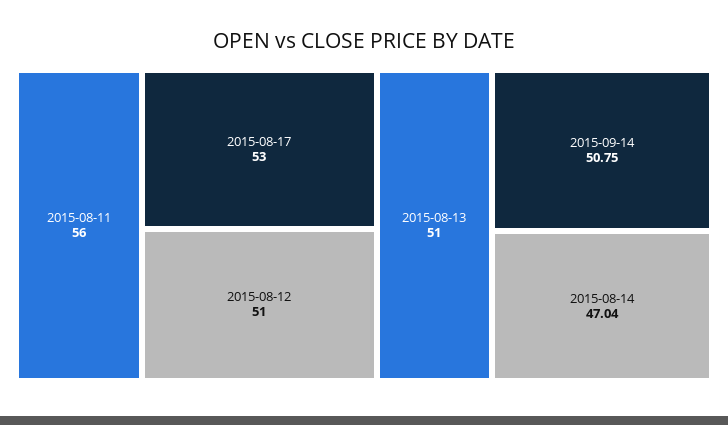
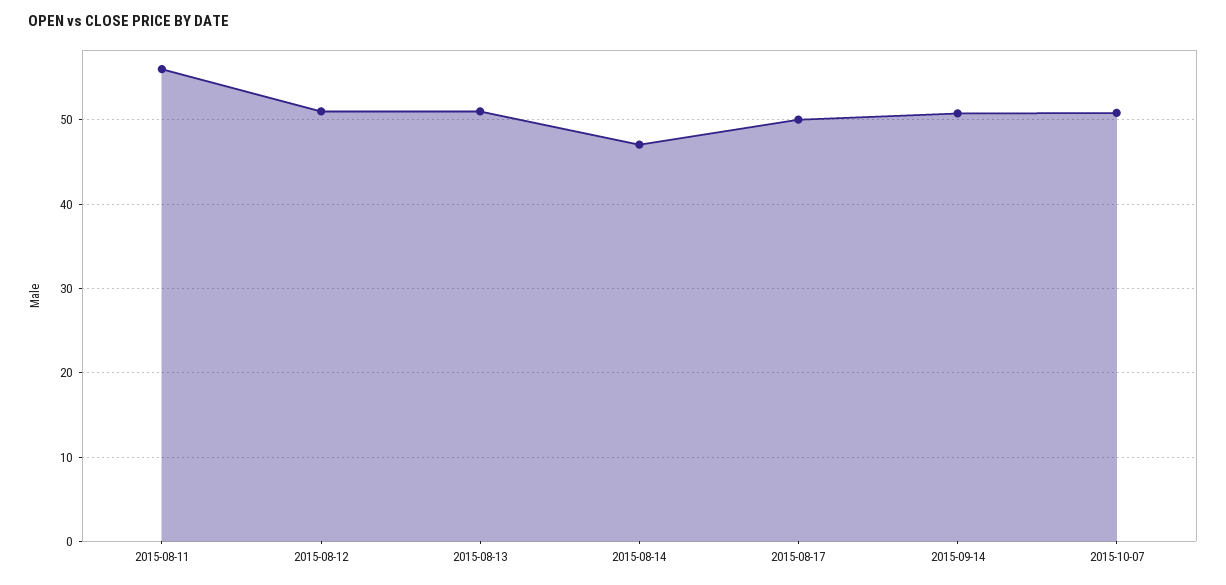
2015-08-17: 53 -> 50
2015-10-07: none -> 51

